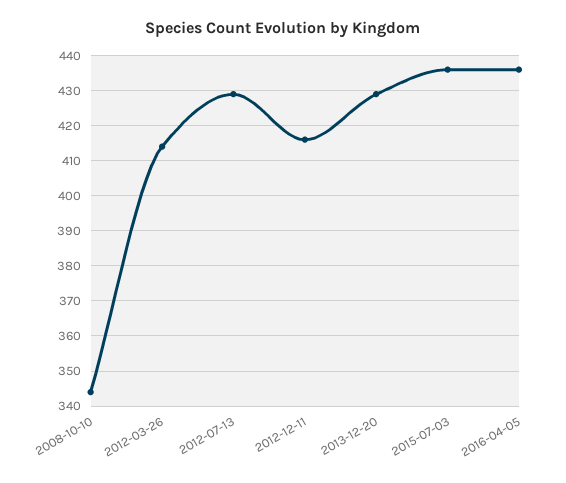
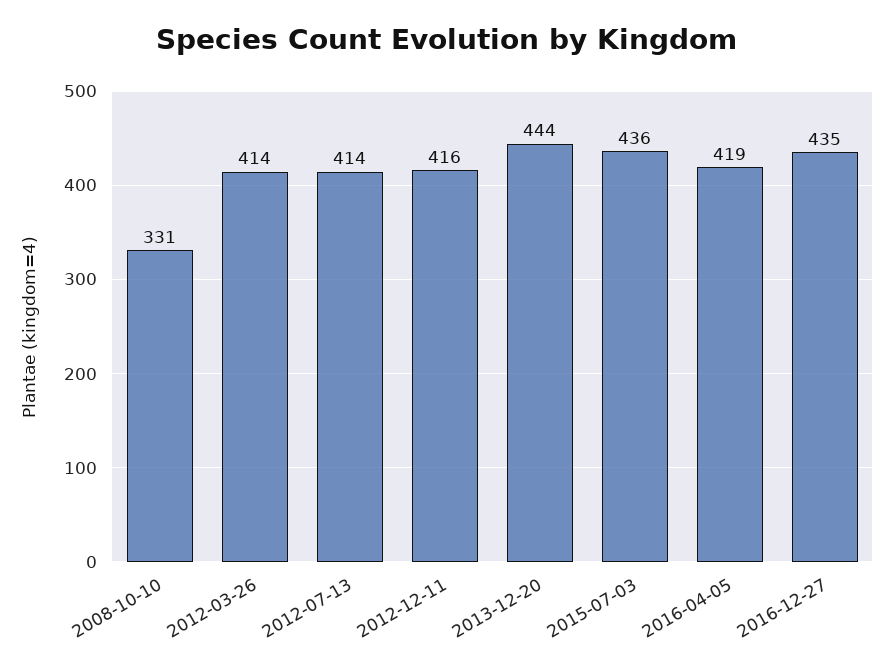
2008-10-10: 345 -> 331
2012-07-13: 430 -> 414
2013-12-20: 430 -> 444
2016-04-05: 435 -> 419
2016-12-27: none -> 435

